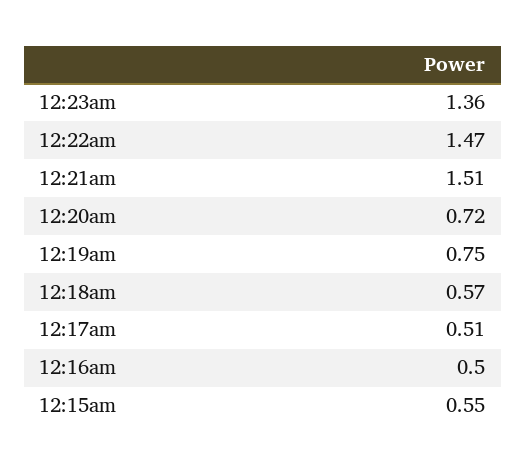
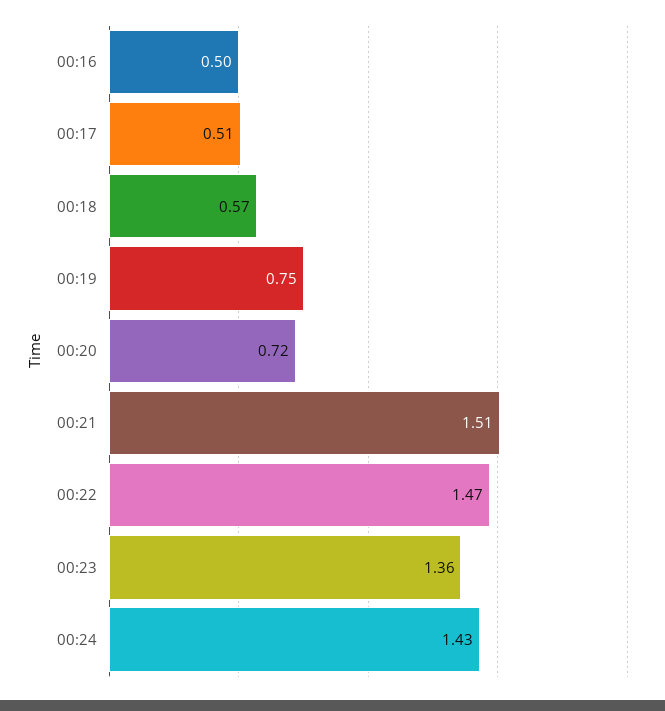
12:15am: 0.55 -> none
00:24: none -> 1.43

